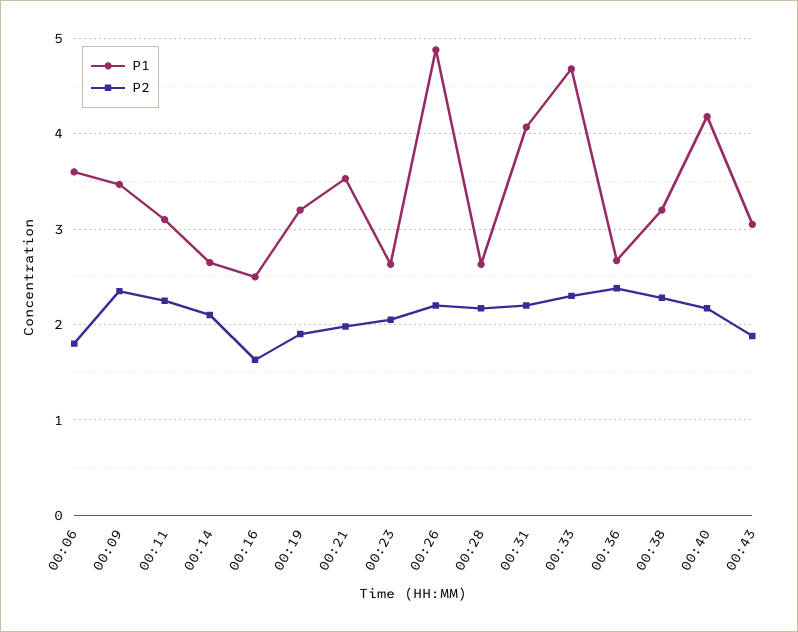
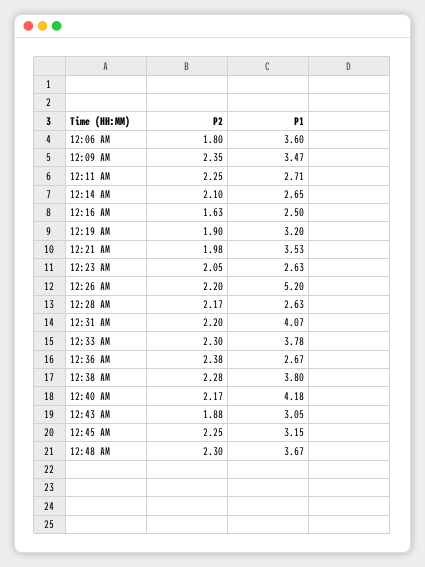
P1, 00:11: 3.1 -> 2.71
P1, 00:26: 4.9 -> 5.2
P1, 00:33: 4.7 -> 3.78
P1, 00:38: 3.2 -> 3.8
P2, 12:45 AM: none -> 2.25
P1, 12:45 AM: none -> 3.15
P2, 12:48 AM: none -> 2.3
P1, 12:48 AM: none -> 3.67

